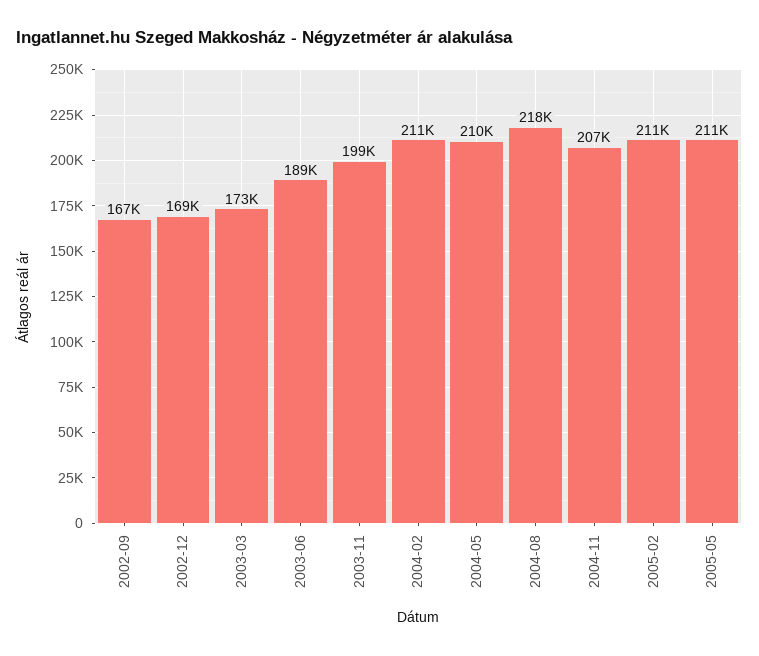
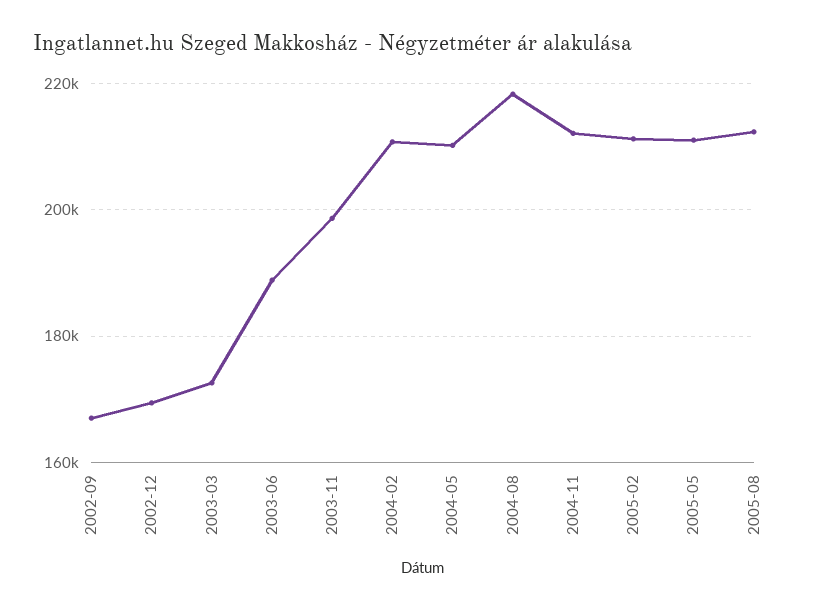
2004-11: 207000 -> 212000
2005-08: none -> 212000

